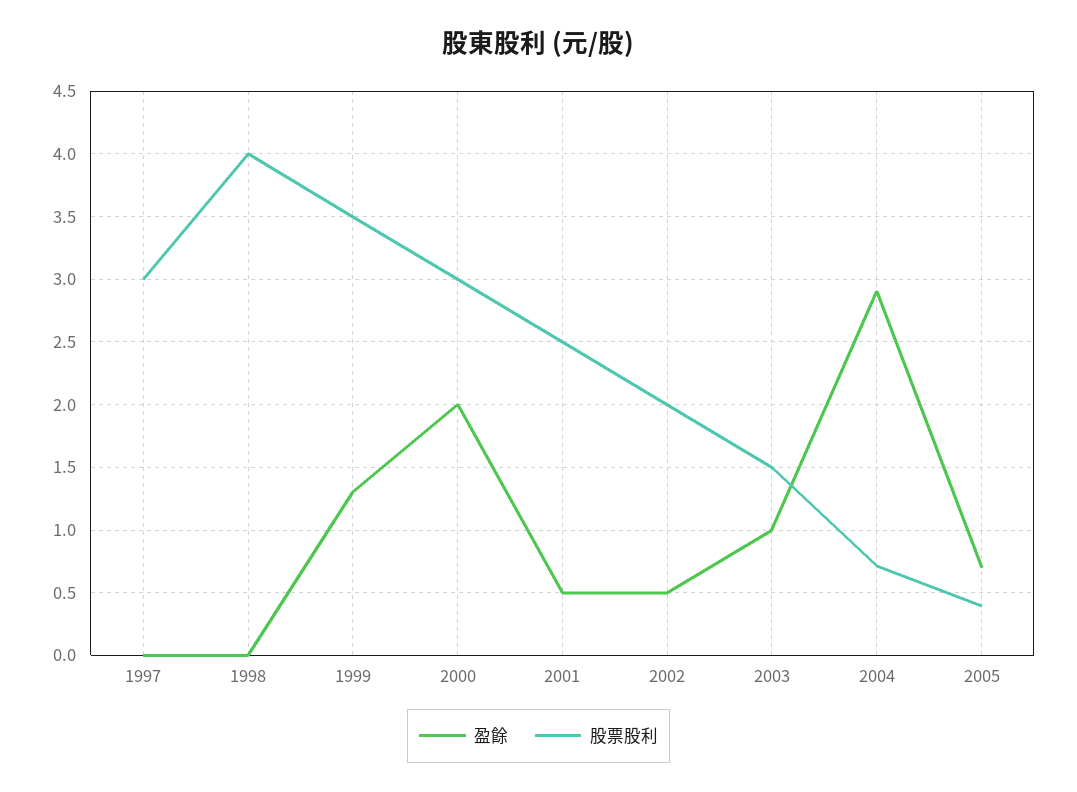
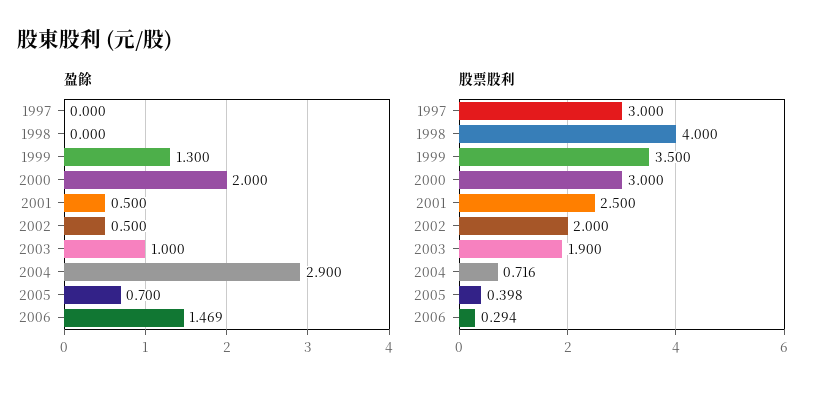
股票股利, 2003: 1.5 -> 1.9
盈餘, 2006: none -> 1.469
股票股利, 2006: none -> 0.294

